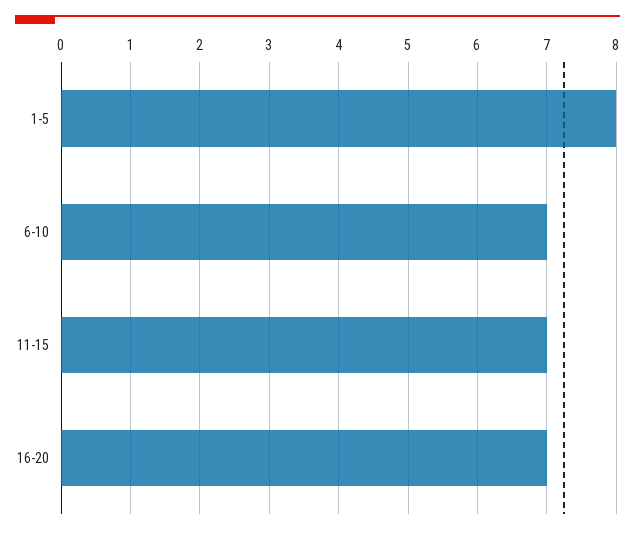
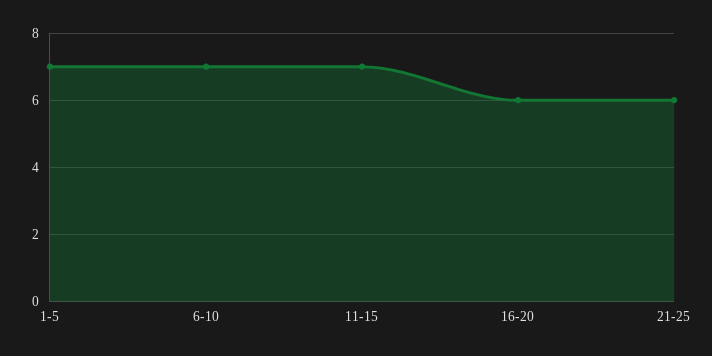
1-5: 8 -> 7
16-20: 7 -> 6
21-25: none -> 6

